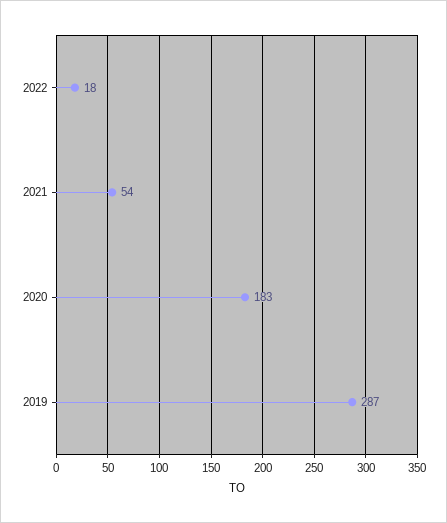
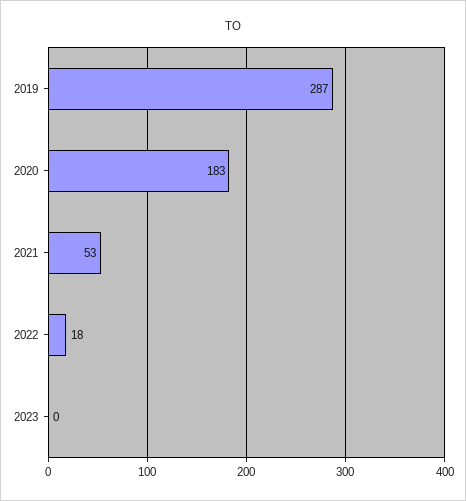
2021: 54 -> 53
2023: none -> 0

